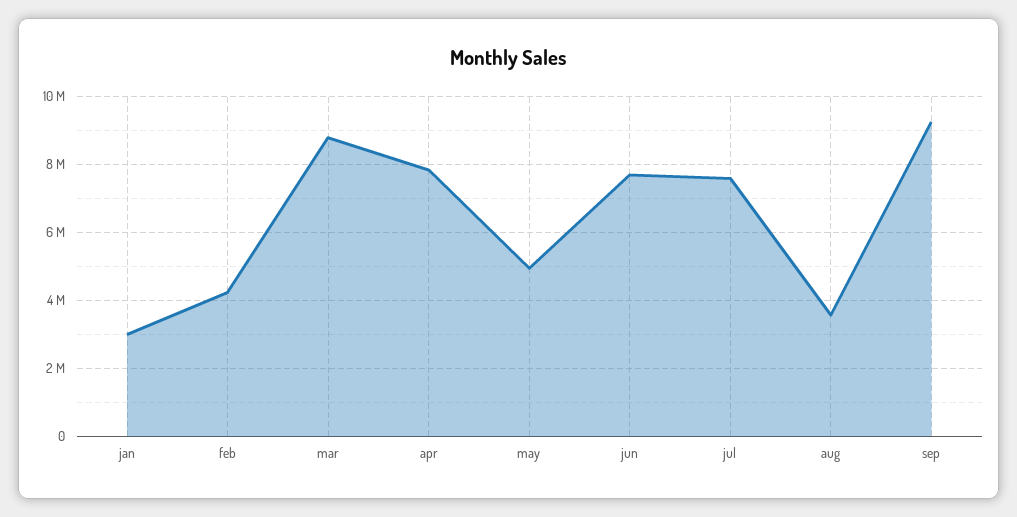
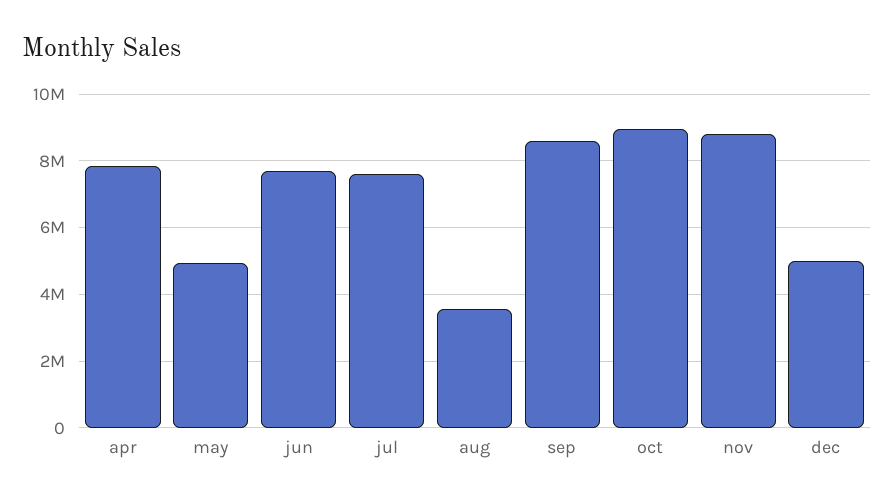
jan: 3000000 -> none
feb: 4200000 -> none
mar: 8800000 -> none
sep: 9200000 -> 8600000
oct: none -> 9000000
nov: none -> 8800000
dec: none -> 5000000

